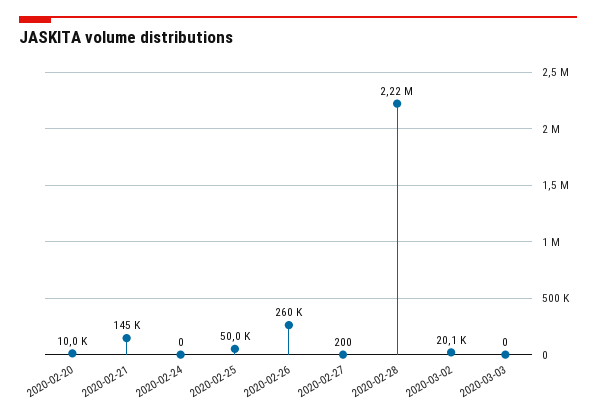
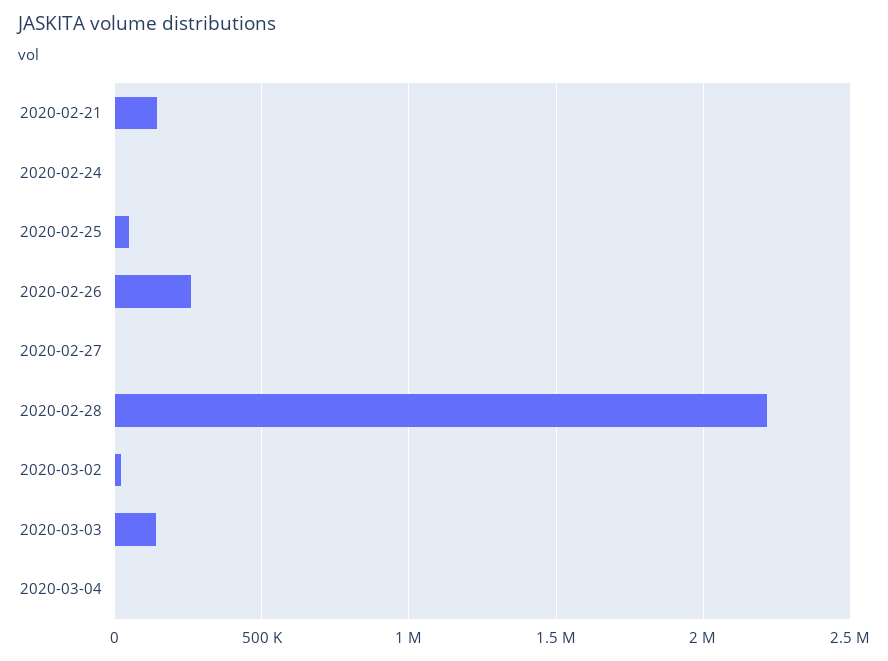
2020-02-20: 10000 -> none
2020-03-03: 0 -> 150000
2020-03-04: none -> 0

